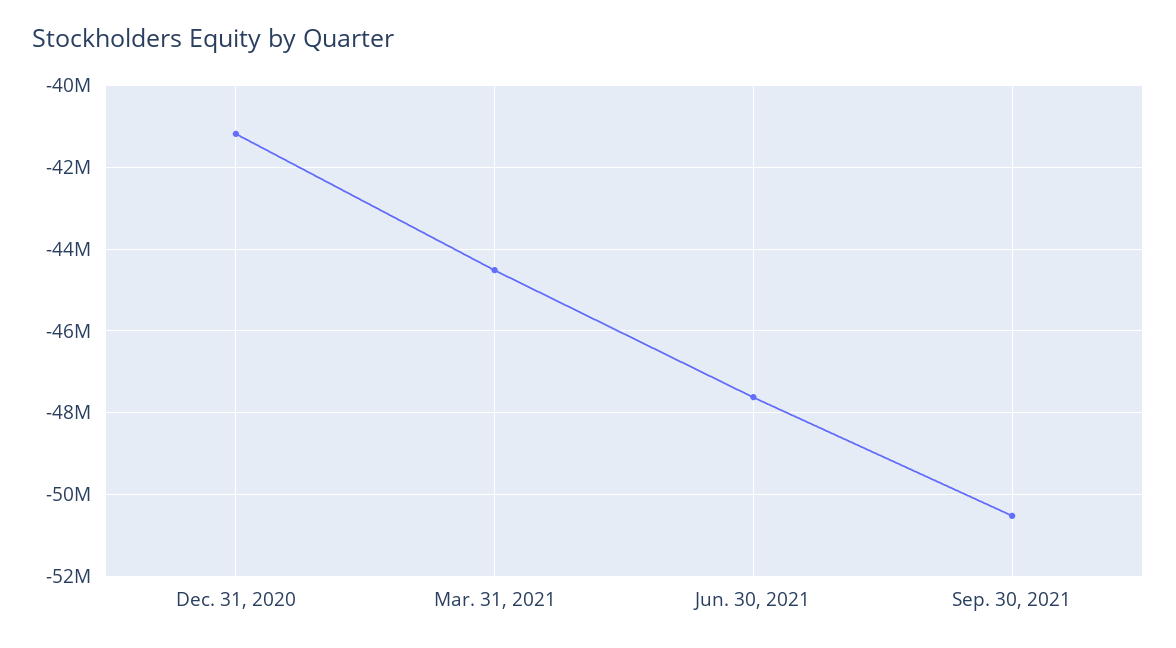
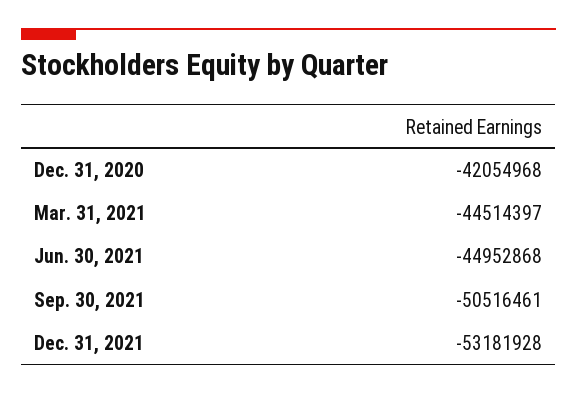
Dec. 31, 2020: -41200000 -> -42054968
Jun. 30, 2021: -47600000 -> -44952868
Dec. 31, 2021: none -> -53181928

